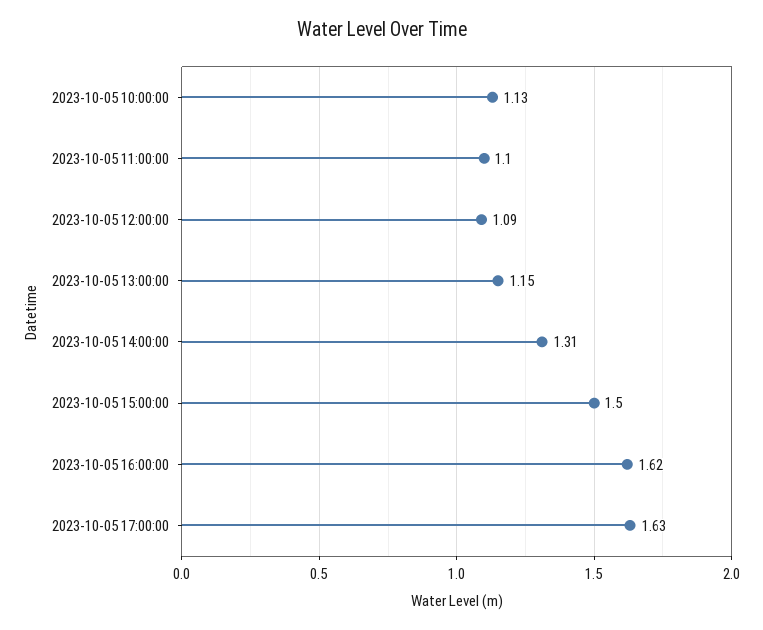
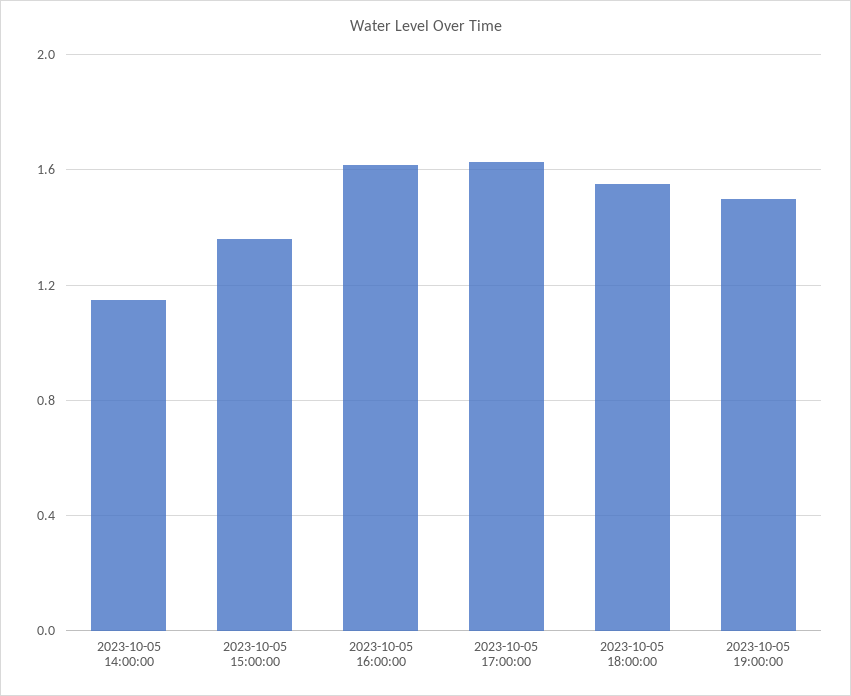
2023-10-05 10:00:00: 1.13 -> none
2023-10-05 11:00:00: 1.1 -> none
2023-10-05 12:00:00: 1.09 -> none
2023-10-05 13:00:00: 1.15 -> none
2023-10-05 14:00:00: 1.31 -> 1.15
2023-10-05 15:00:00: 1.5 -> 1.35
2023-10-05 18:00:00: none -> 1.55
2023-10-05 19:00:00: none -> 1.5

